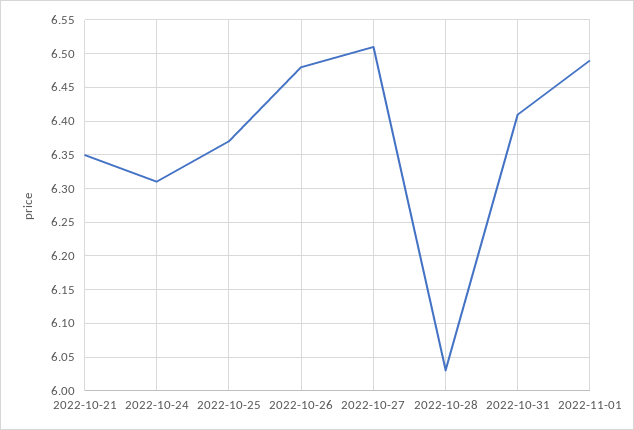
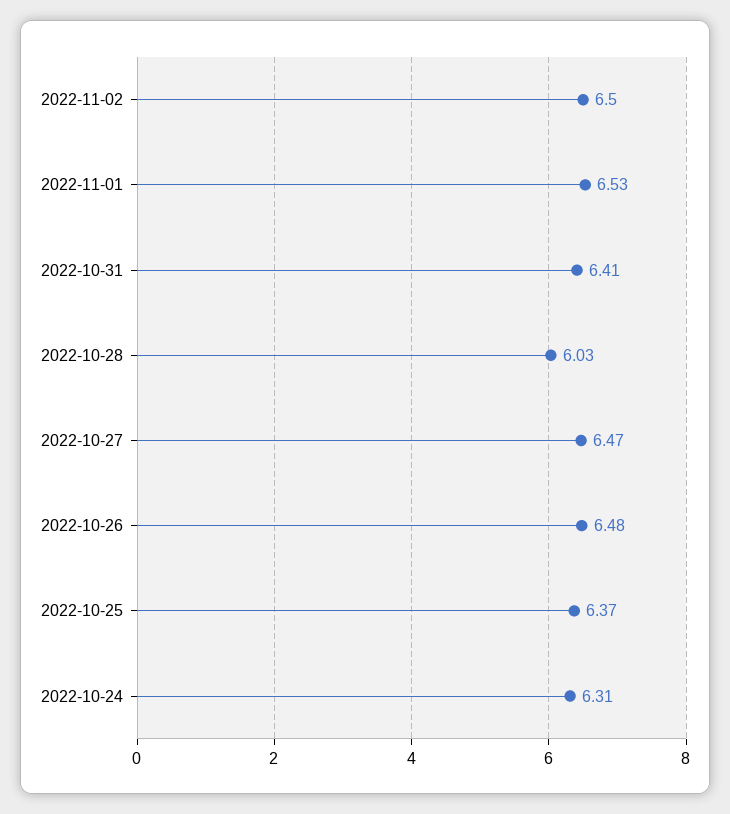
2022-10-21: 6.35 -> none
2022-10-27: 6.51 -> 6.47
2022-11-01: 6.49 -> 6.53
2022-11-02: none -> 6.5

